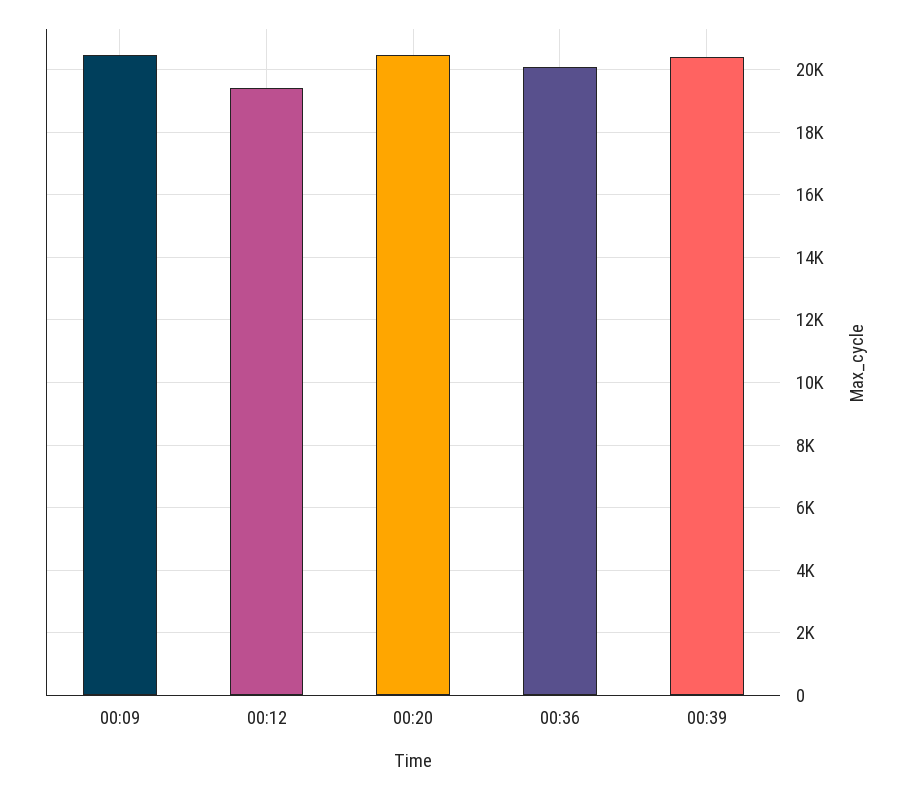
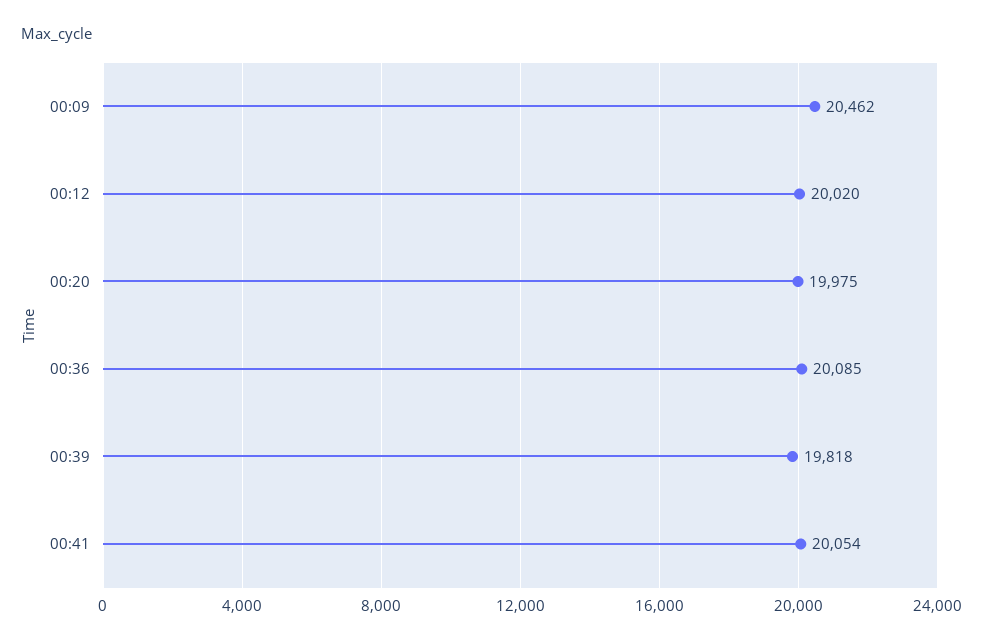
00:12: 19400 -> 20020
00:20: 20400 -> 19975
00:39: 20400 -> 19818
00:41: none -> 20054

